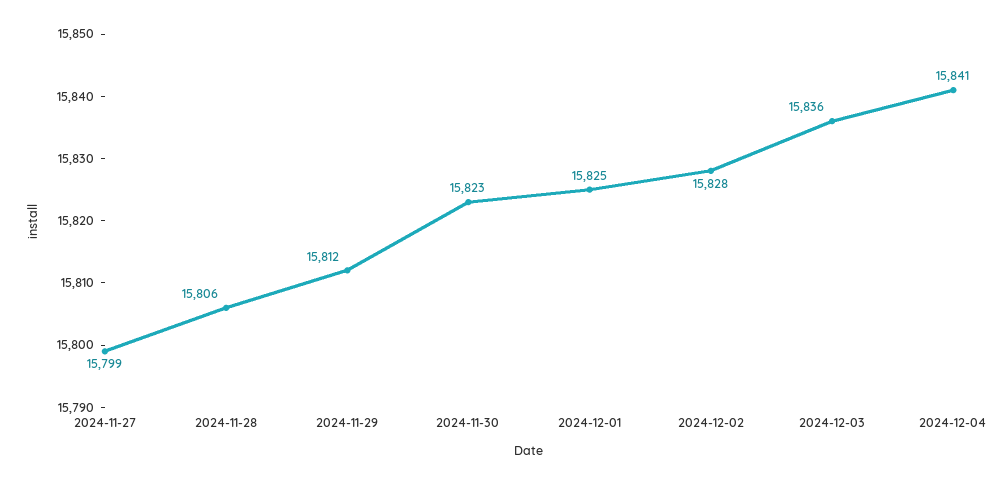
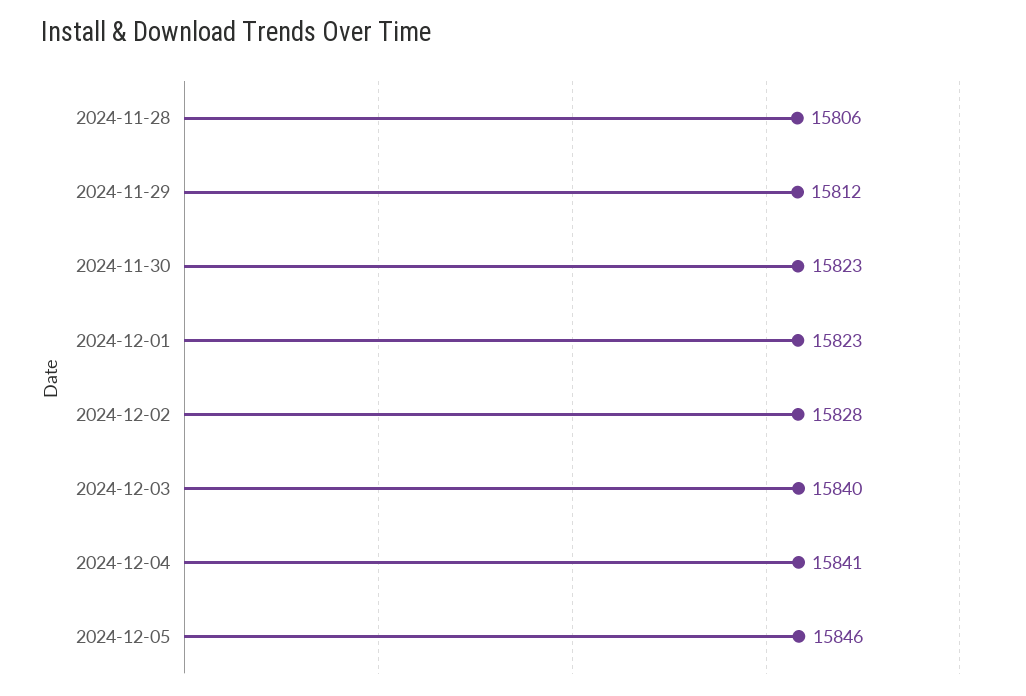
2024-11-27: 15799 -> none
2024-12-01: 15825 -> 15823
2024-12-03: 15836 -> 15840
2024-12-05: none -> 15846

